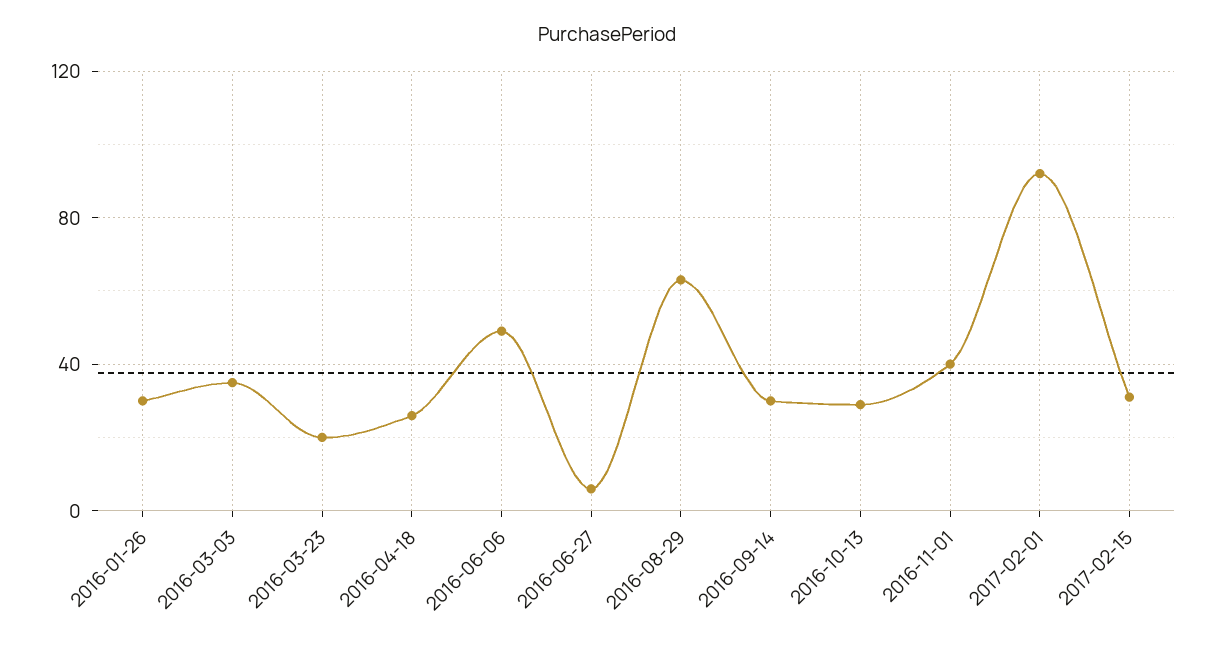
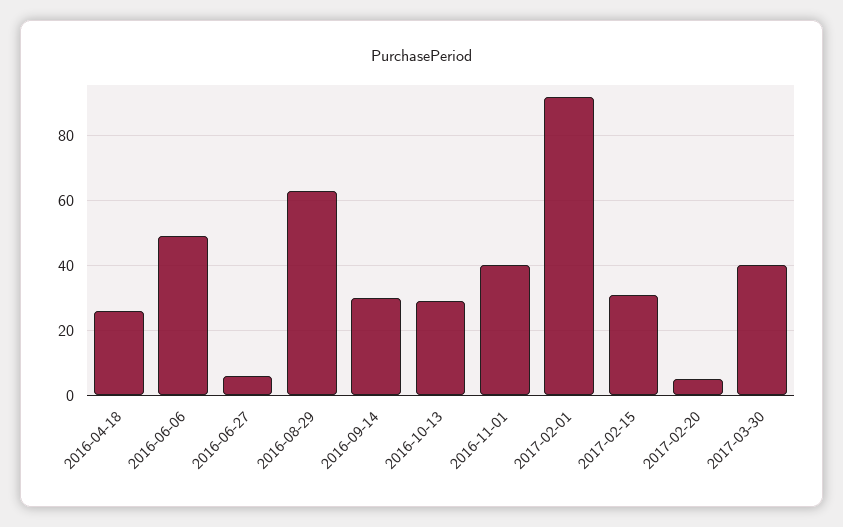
2016-01-26: 30 -> none
2016-03-03: 35 -> none
2016-03-23: 20 -> none
2017-02-20: none -> 5
2017-03-30: none -> 40

